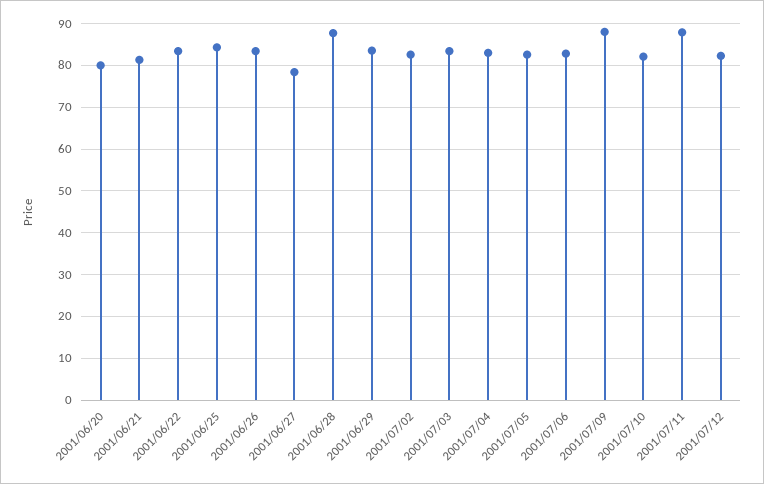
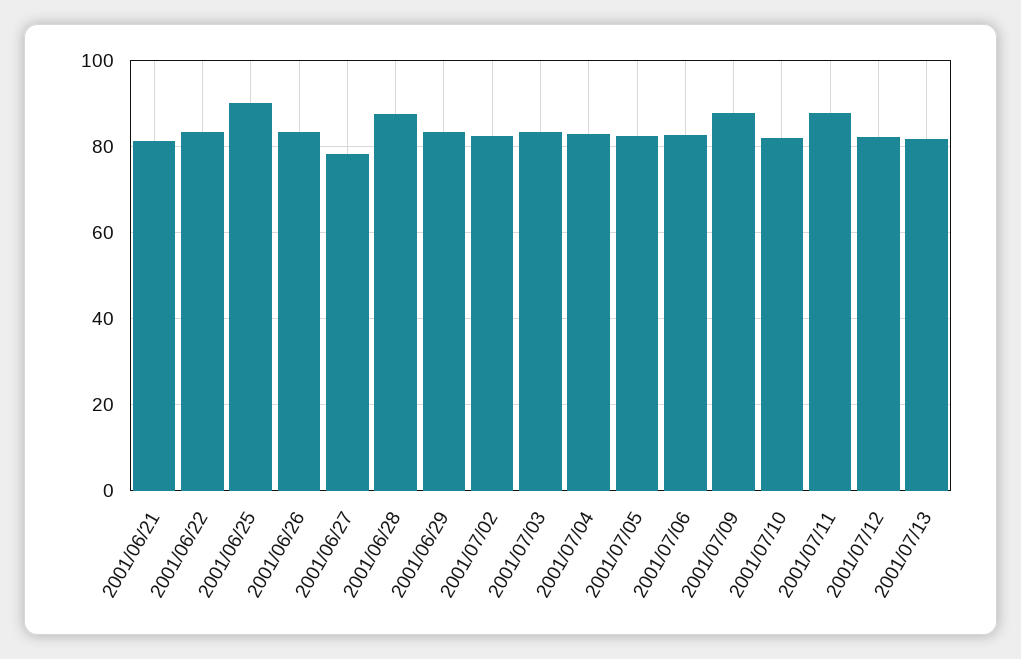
2001/06/20: 80 -> none
2001/06/25: 84 -> 90
2001/07/13: none -> 82

